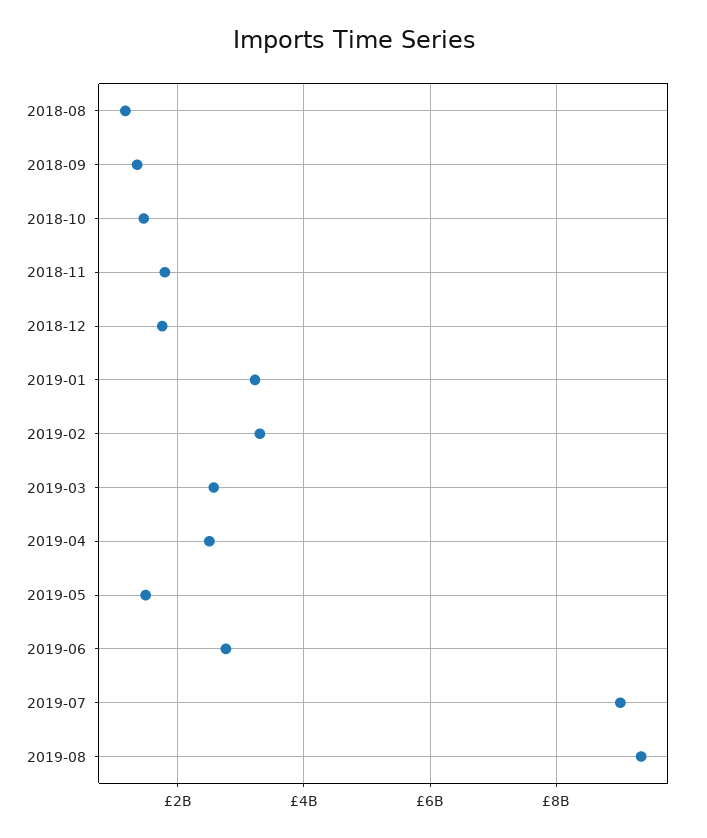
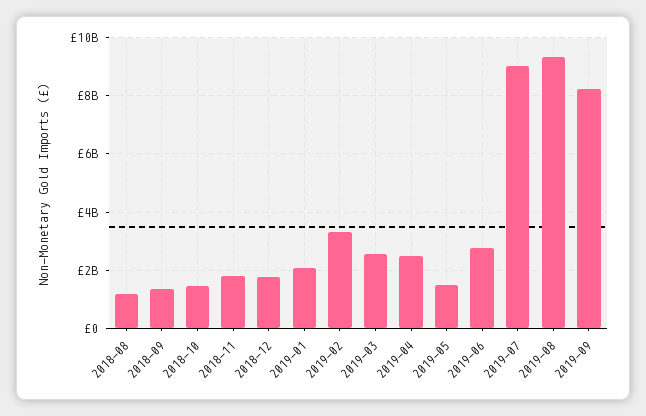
2019-01: 3200000000 -> 2000000000
2019-09: none -> 8250000000

